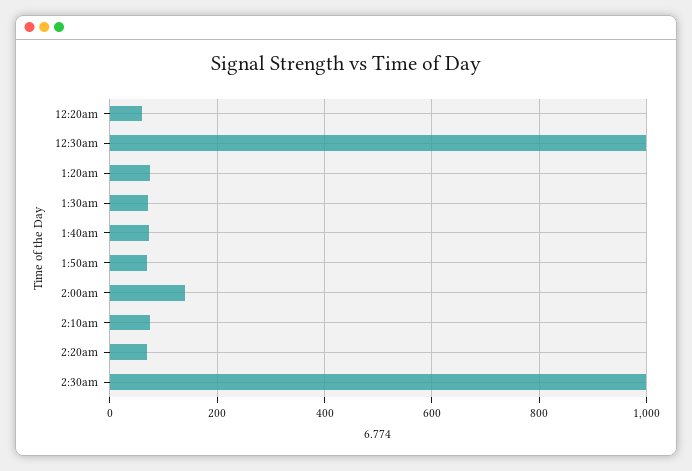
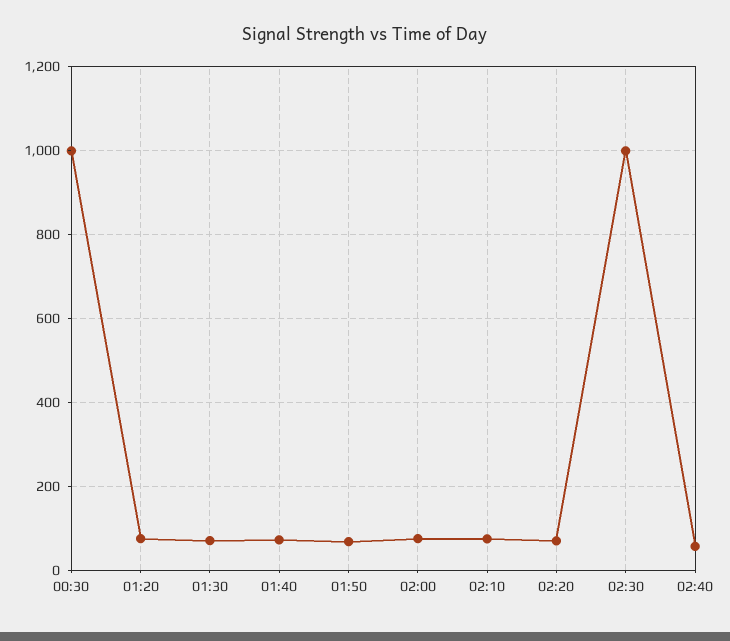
12:20am: 60 -> none
2:00am: 140 -> 80
02:40: none -> 60

